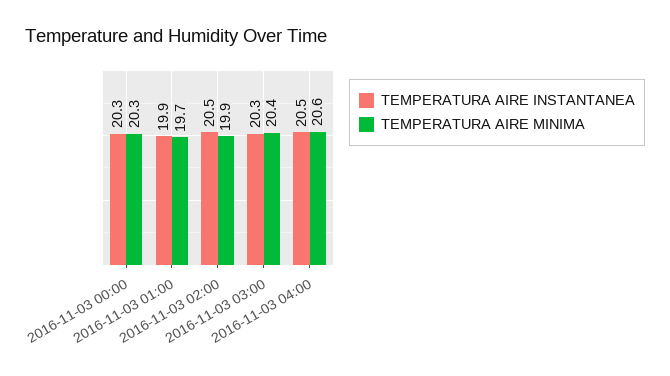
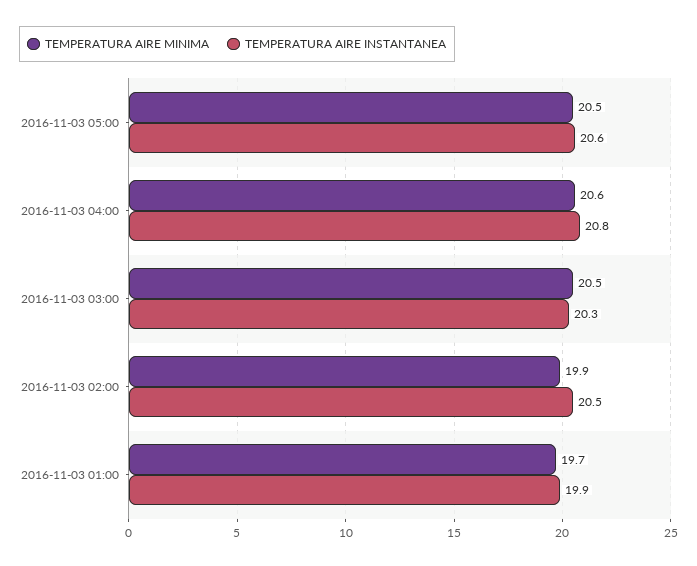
TEMPERATURA AIRE INSTANTANEA, 2016-11-03 00:00: 20.3 -> none
TEMPERATURA AIRE MINIMA, 2016-11-03 00:00: 20.3 -> none
TEMPERATURA AIRE MINIMA, 2016-11-03 03:00: 20.4 -> 20.5
TEMPERATURA AIRE INSTANTANEA, 2016-11-03 04:00: 20.5 -> 20.8
TEMPERATURA AIRE MINIMA, 2016-11-03 05:00: none -> 20.5
TEMPERATURA AIRE INSTANTANEA, 2016-11-03 05:00: none -> 20.6

